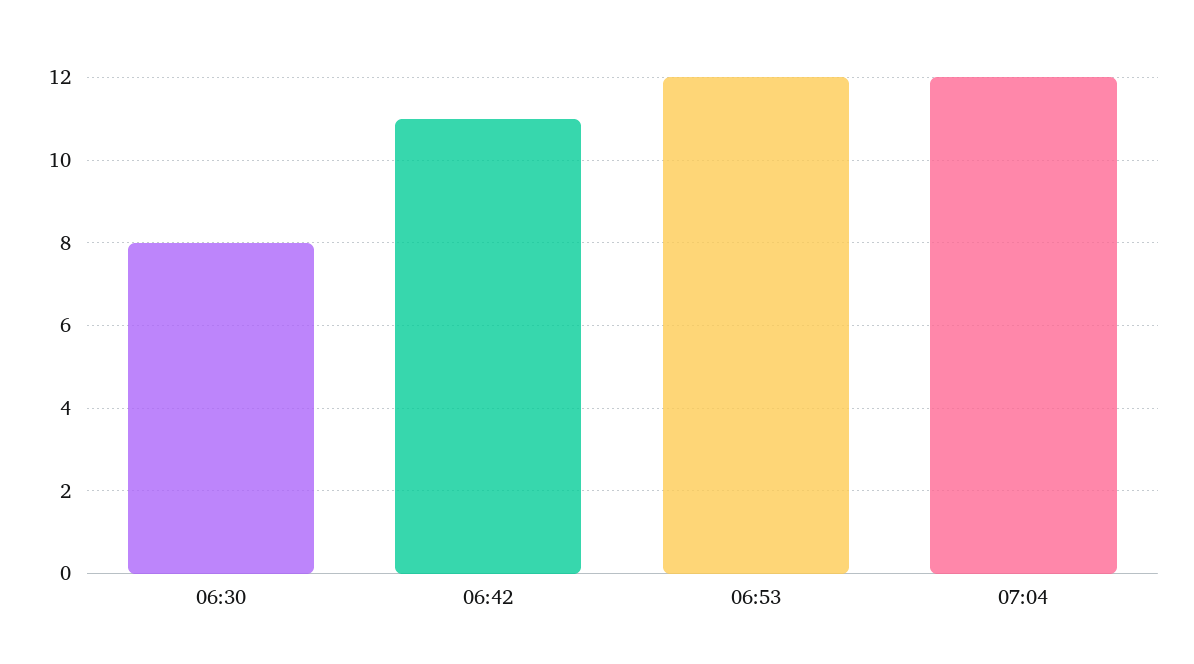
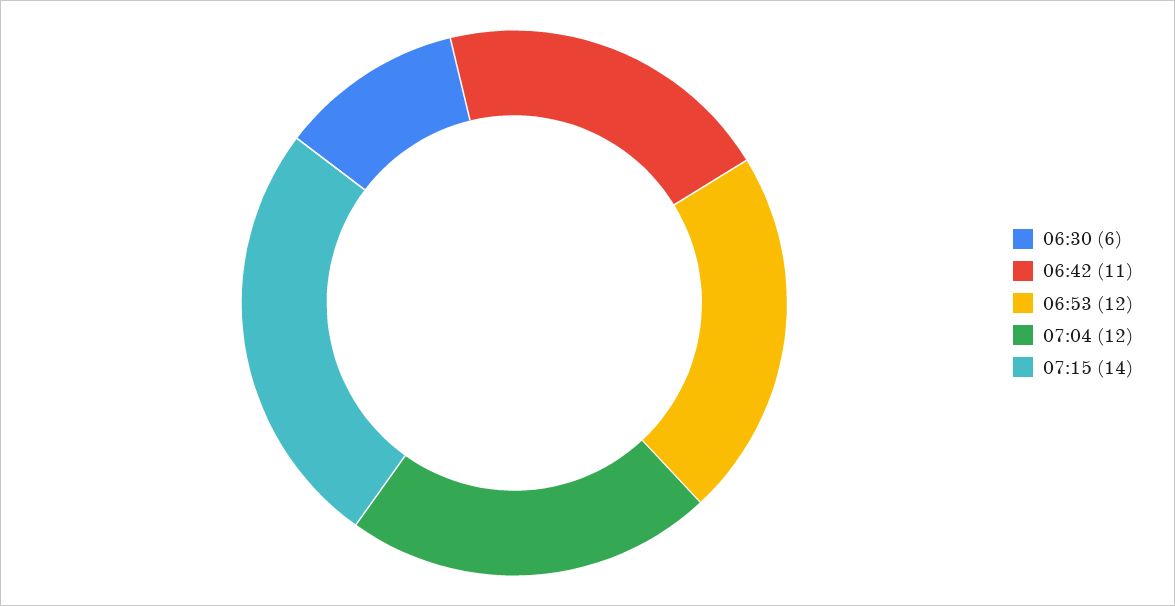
06:30: 8 -> 6
07:15: none -> 14

